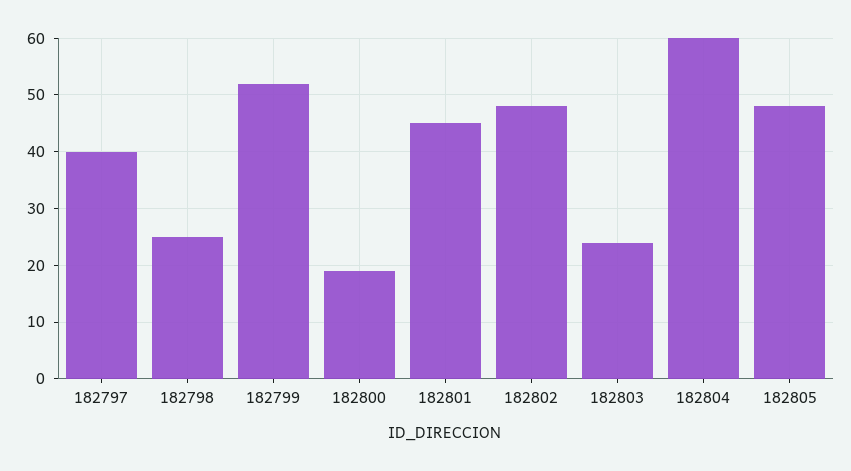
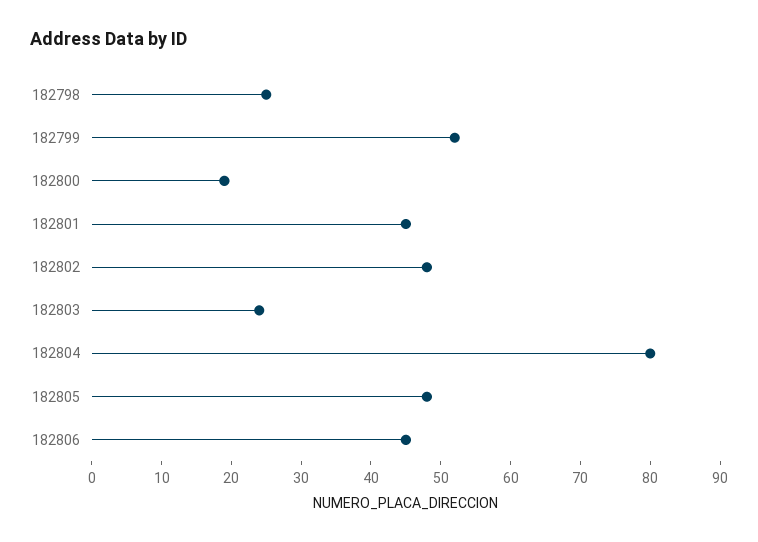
182797: 40 -> none
182804: 60 -> 80
182806: none -> 45

